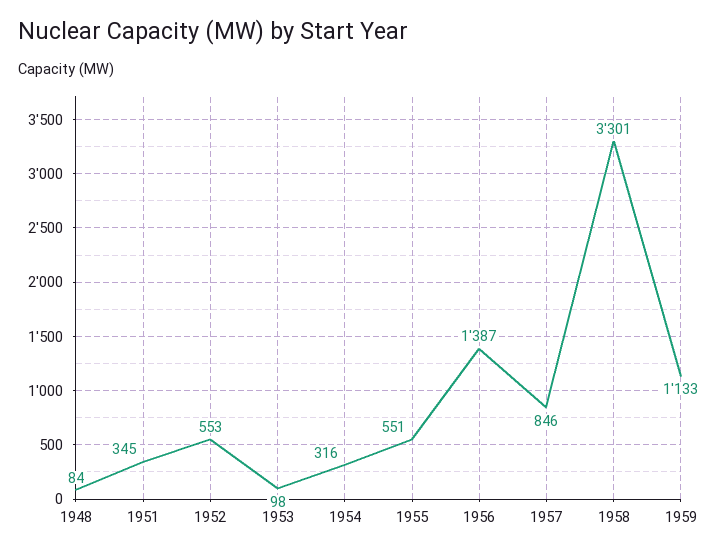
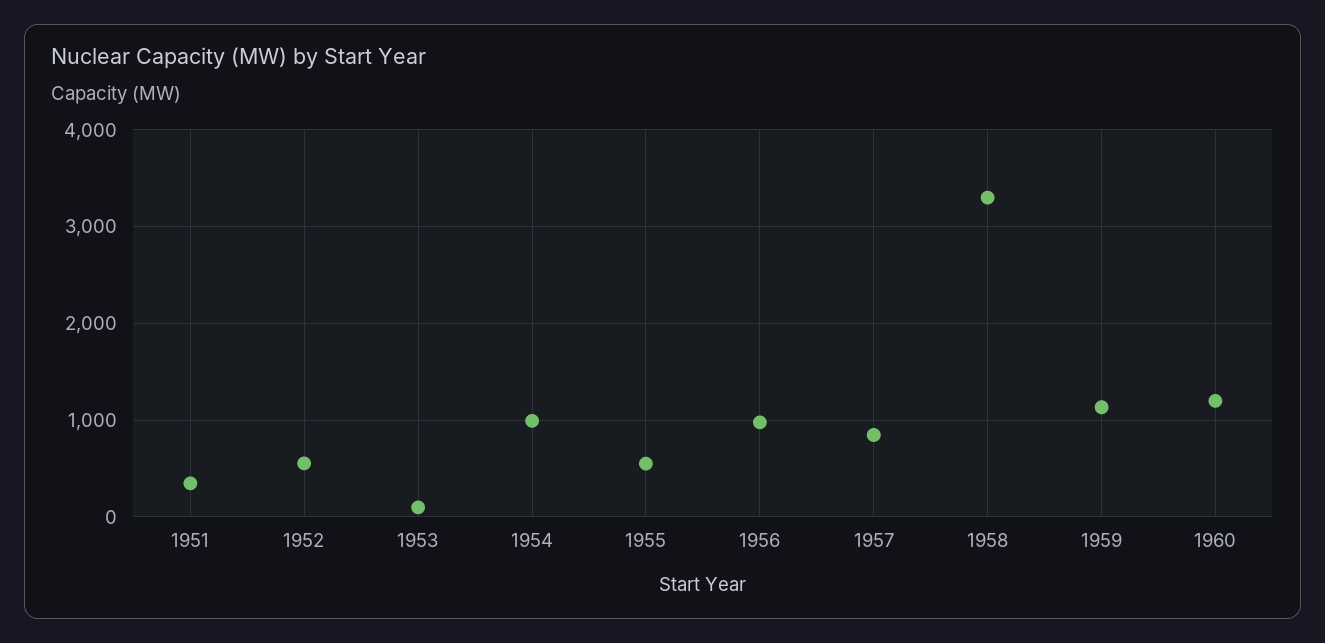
1948: 84 -> none
1954: 316 -> 1000
1956: 1387 -> 1000
1960: none -> 1200

